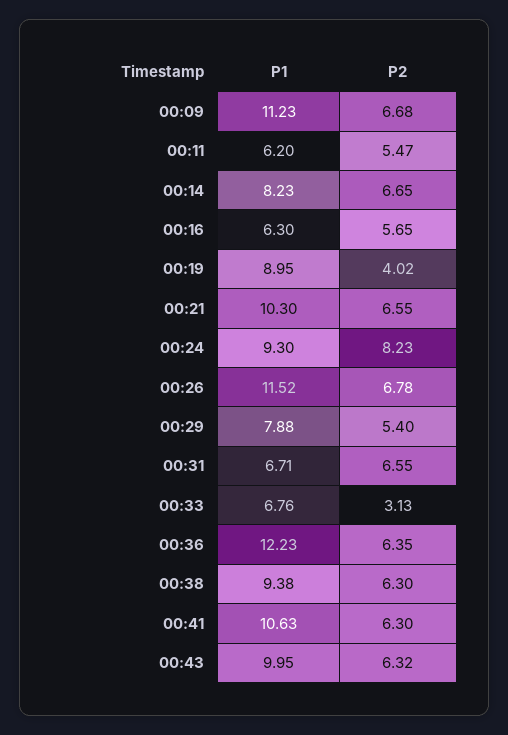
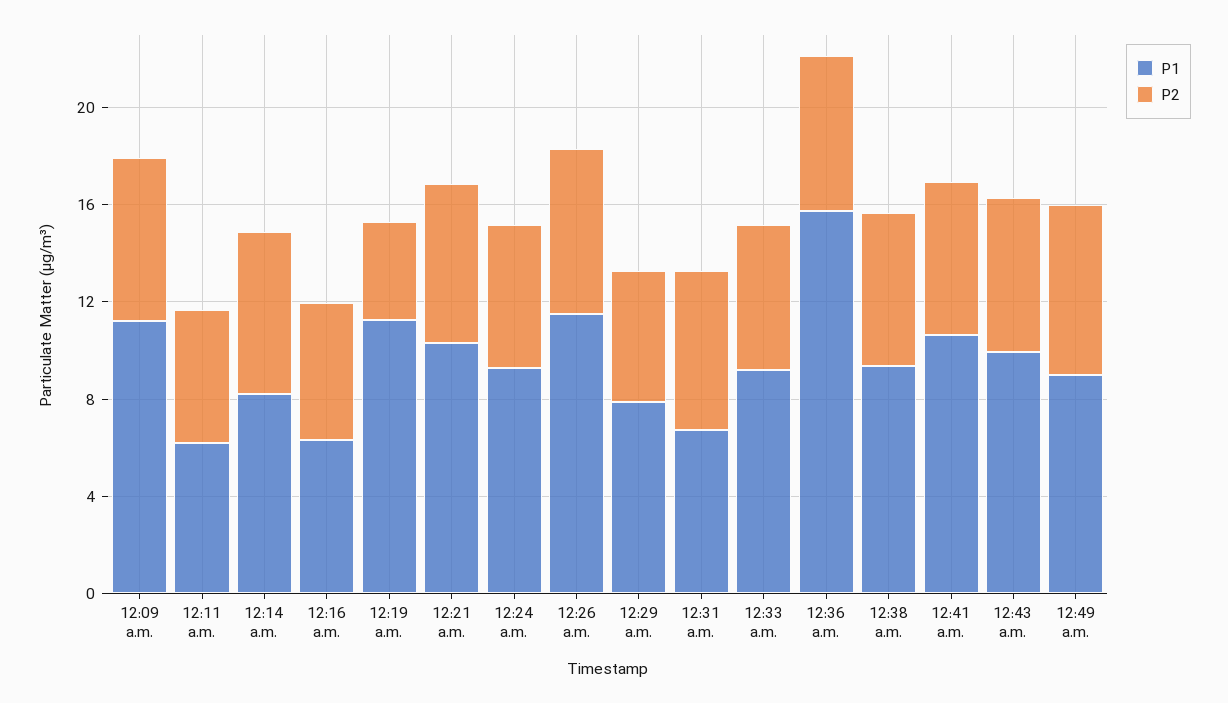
P1, 00:19: 8.95 -> 11
P2, 00:24: 8.23 -> 6
P1, 00:33: 6.76 -> 9
P2, 00:33: 3.13 -> 6
P1, 00:36: 12.23 -> 16
P1, 12:49 a.m.: none -> 9
P2, 12:49 a.m.: none -> 7

